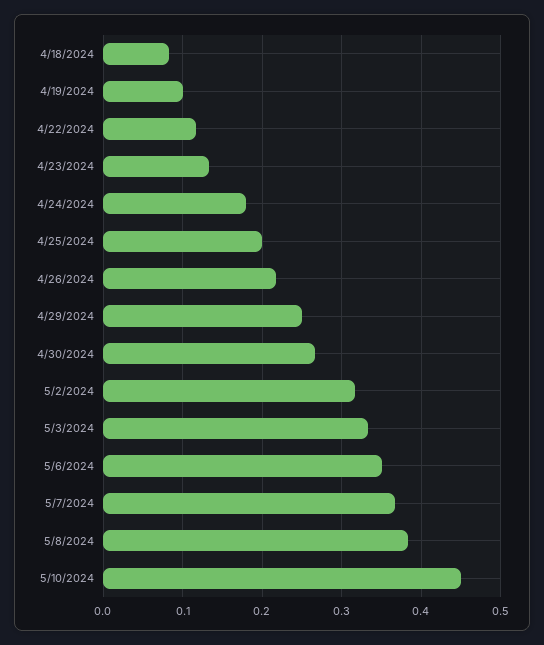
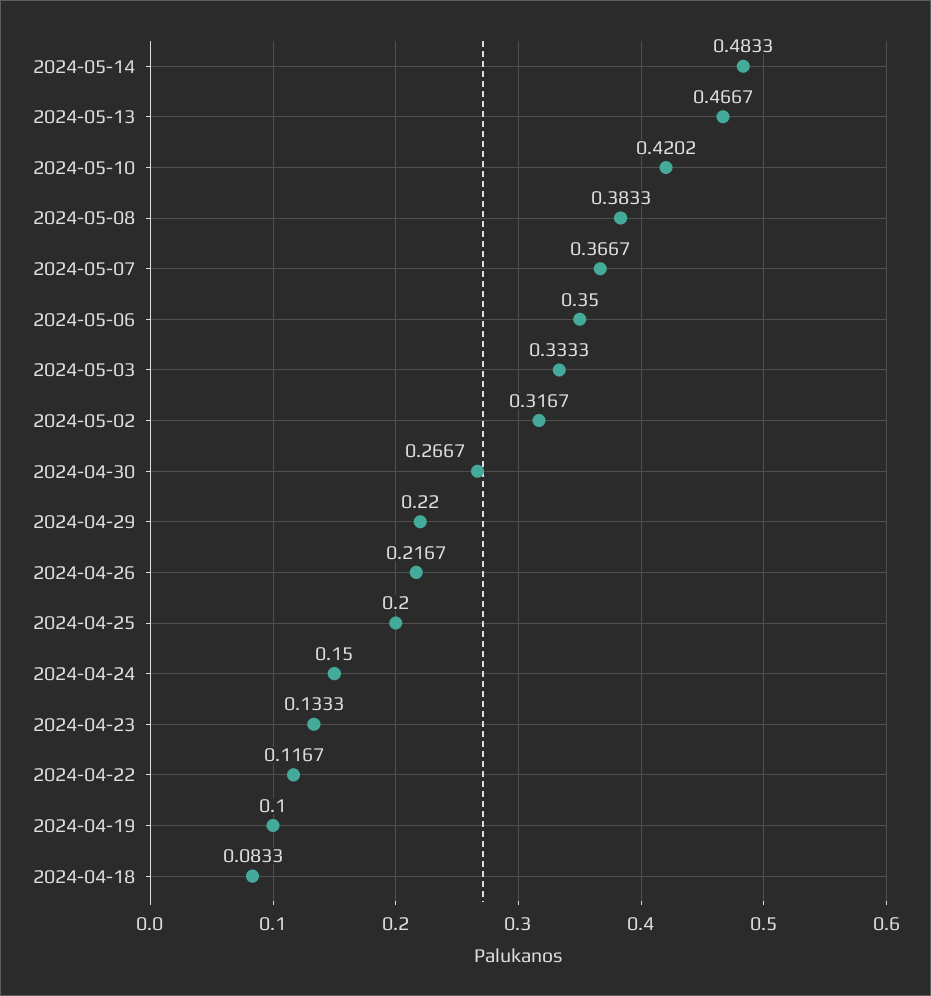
4/24/2024: 0.18 -> 0.15
4/29/2024: 0.25 -> 0.22
5/10/2024: 0.45 -> 0.4202
2024-05-14: none -> 0.4833
2024-05-13: none -> 0.4667

